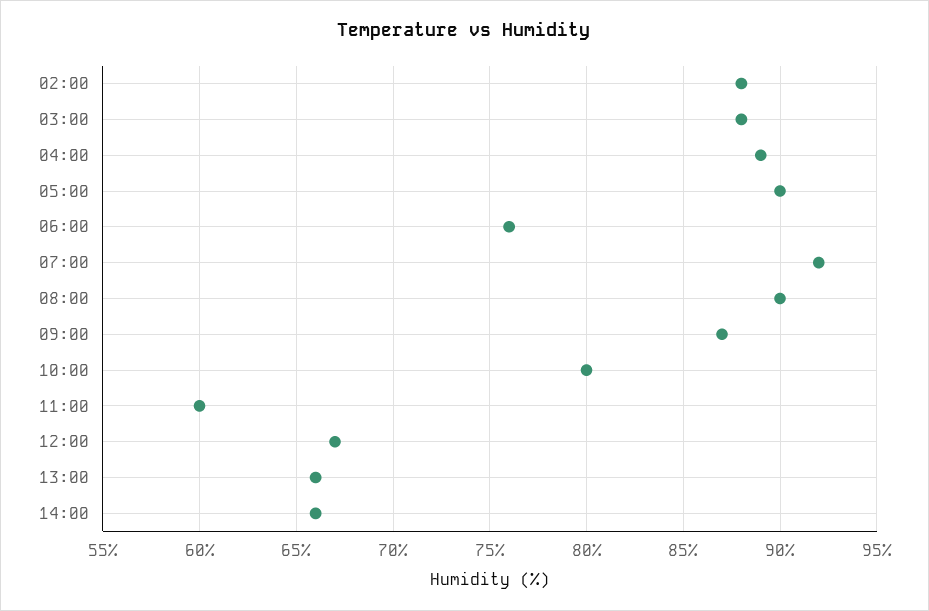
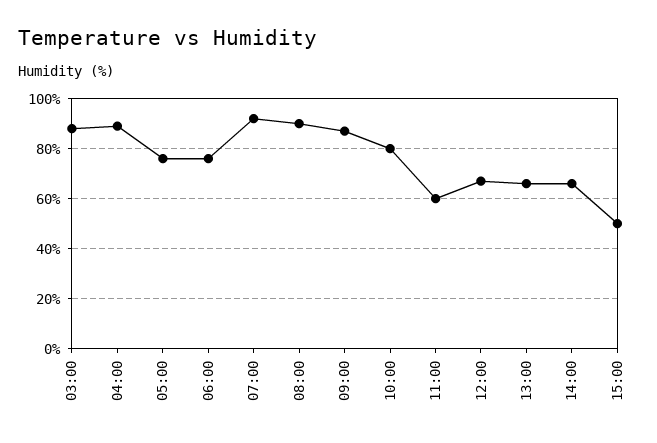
02:00: 88 -> none
05:00: 90 -> 75
15:00: none -> 50

